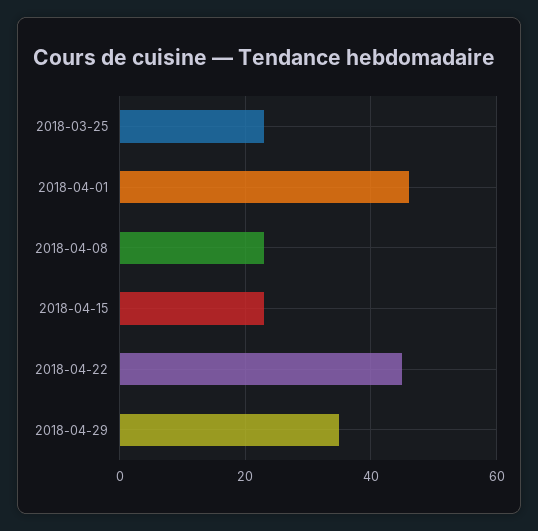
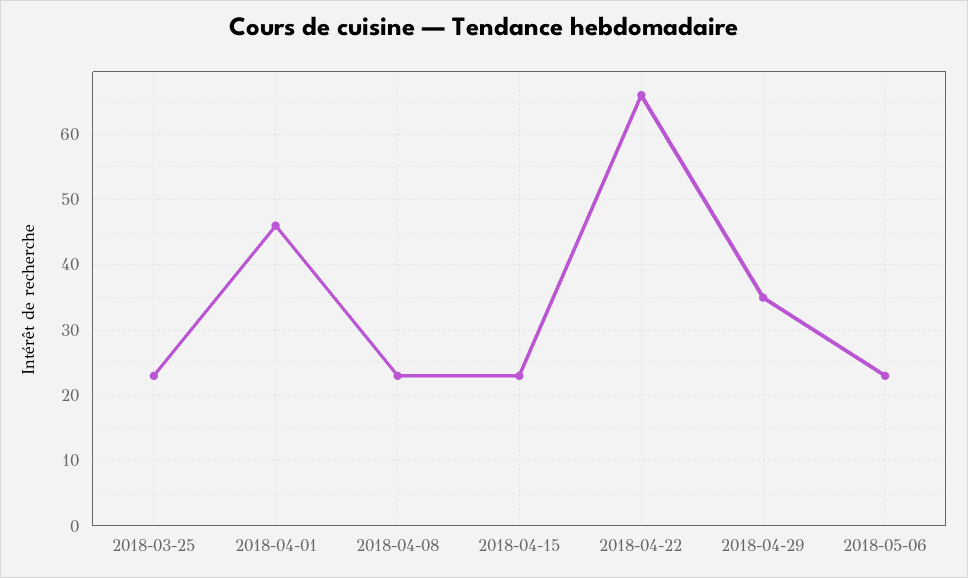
2018-04-22: 45 -> 66
2018-05-06: none -> 23

